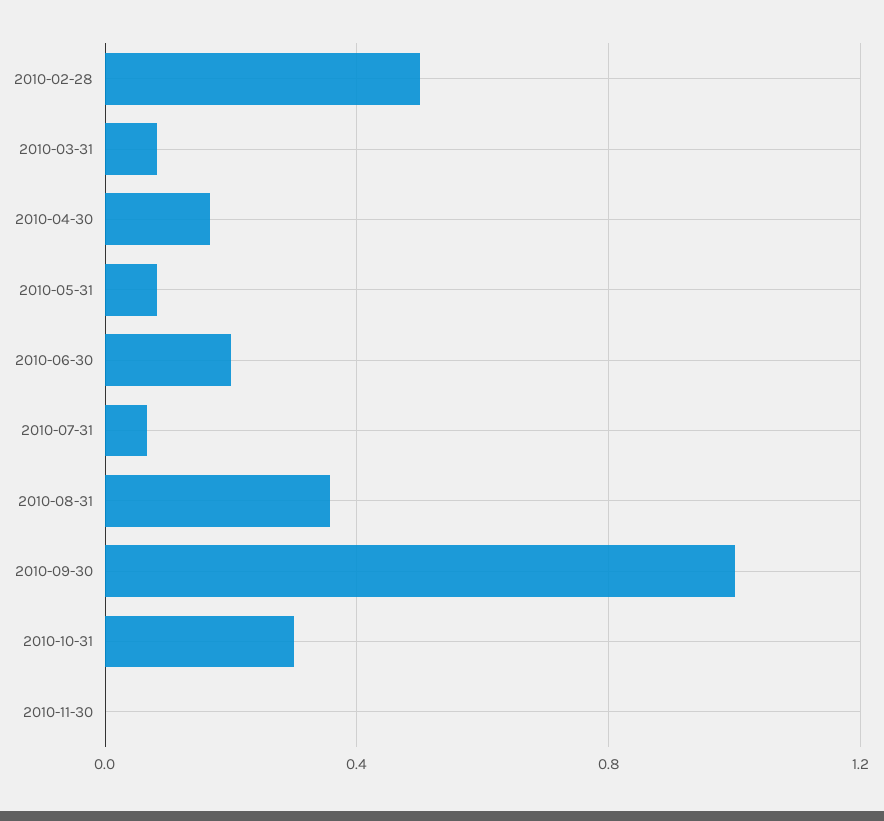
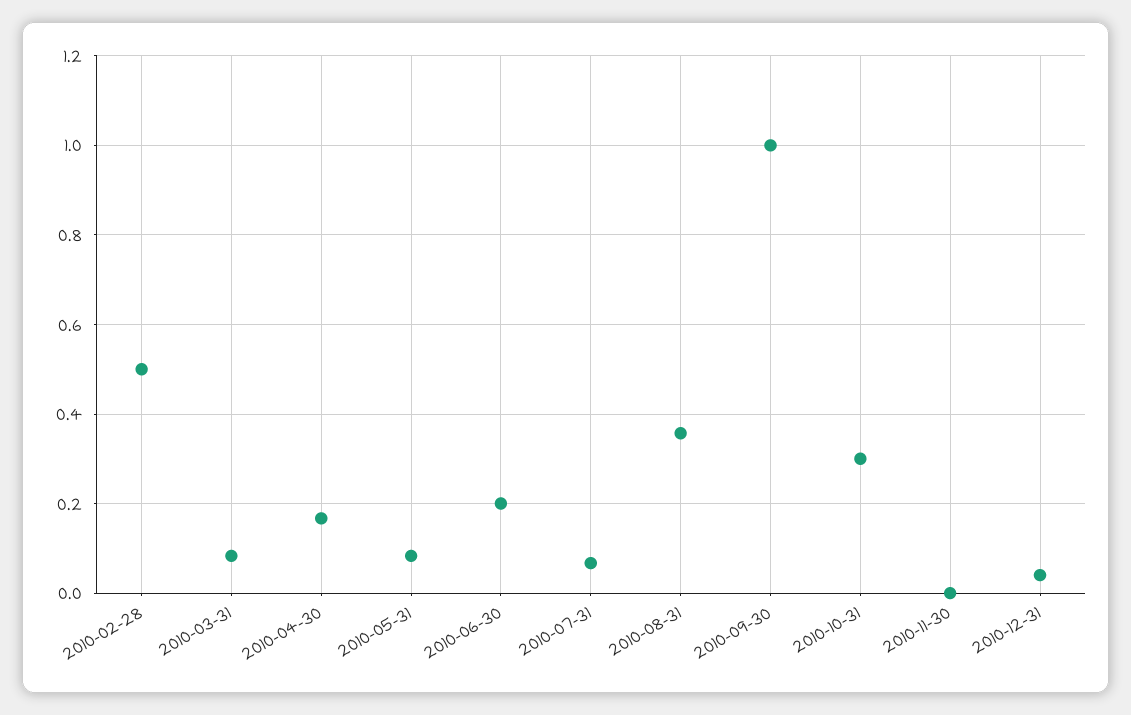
2010-12-31: none -> 0.04

